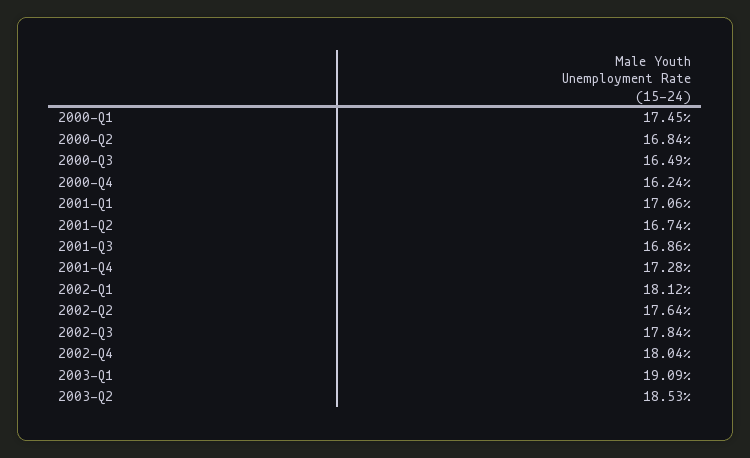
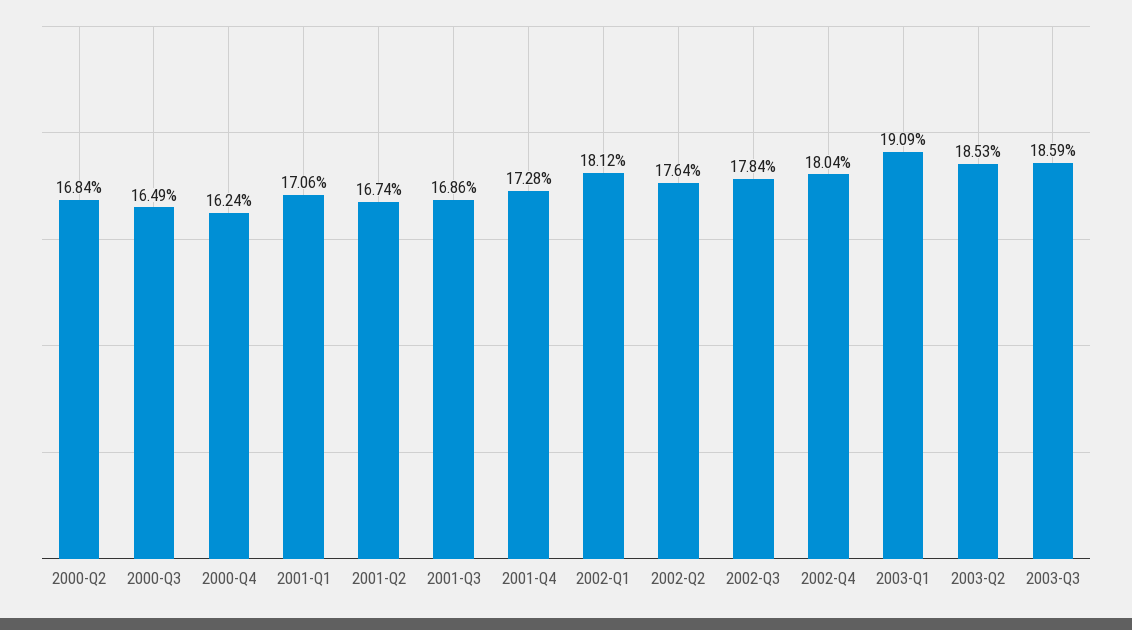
2000-Q1: 17.45 -> none
2003-Q3: none -> 18.59

